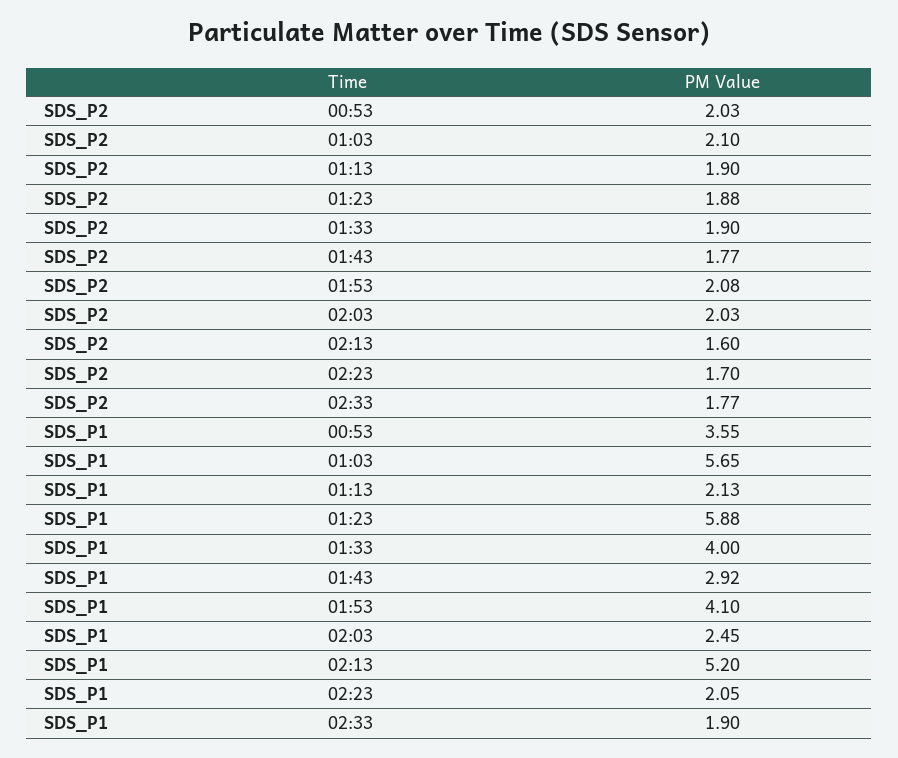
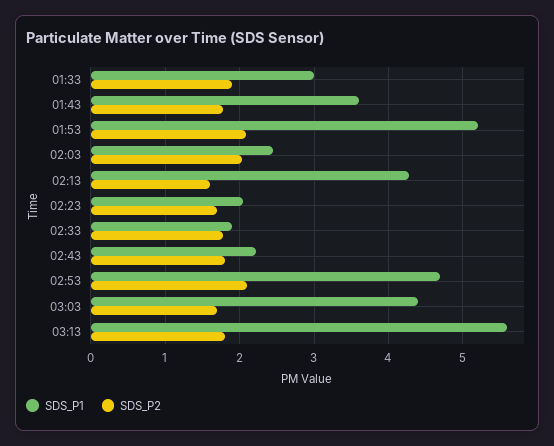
SDS_P2, 00:53: 2.03 -> none
SDS_P2, 01:03: 2.1 -> none
SDS_P2, 01:13: 1.9 -> none
SDS_P2, 01:23: 1.88 -> none
SDS_P1, 00:53: 3.55 -> none
SDS_P1, 01:03: 5.65 -> none
SDS_P1, 01:13: 2.13 -> none
SDS_P1, 01:23: 5.88 -> none
SDS_P1, 01:33: 4 -> 3
SDS_P1, 01:43: 2.92 -> 3.6
SDS_P1, 01:53: 4.1 -> 5.2
SDS_P1, 02:13: 5.2 -> 4.3
SDS_P1, 02:43: none -> 2.2
SDS_P2, 02:43: none -> 1.8
SDS_P1, 02:53: none -> 4.7
SDS_P2, 02:53: none -> 2.1
SDS_P1, 03:03: none -> 4.4
SDS_P2, 03:03: none -> 1.7
SDS_P1, 03:13: none -> 5.6
SDS_P2, 03:13: none -> 1.8

